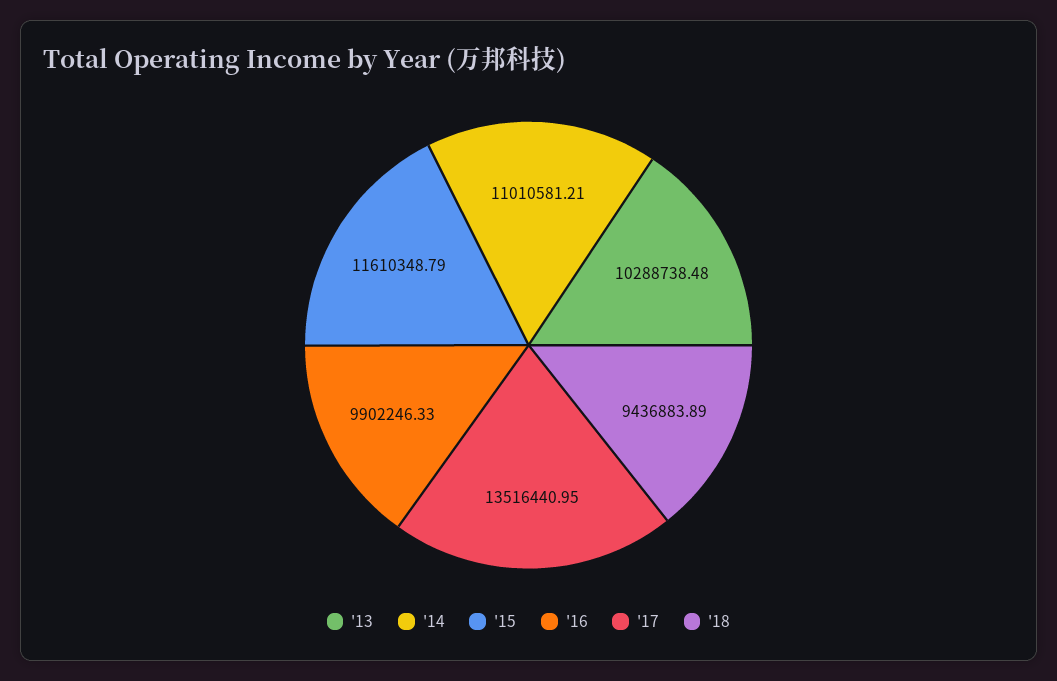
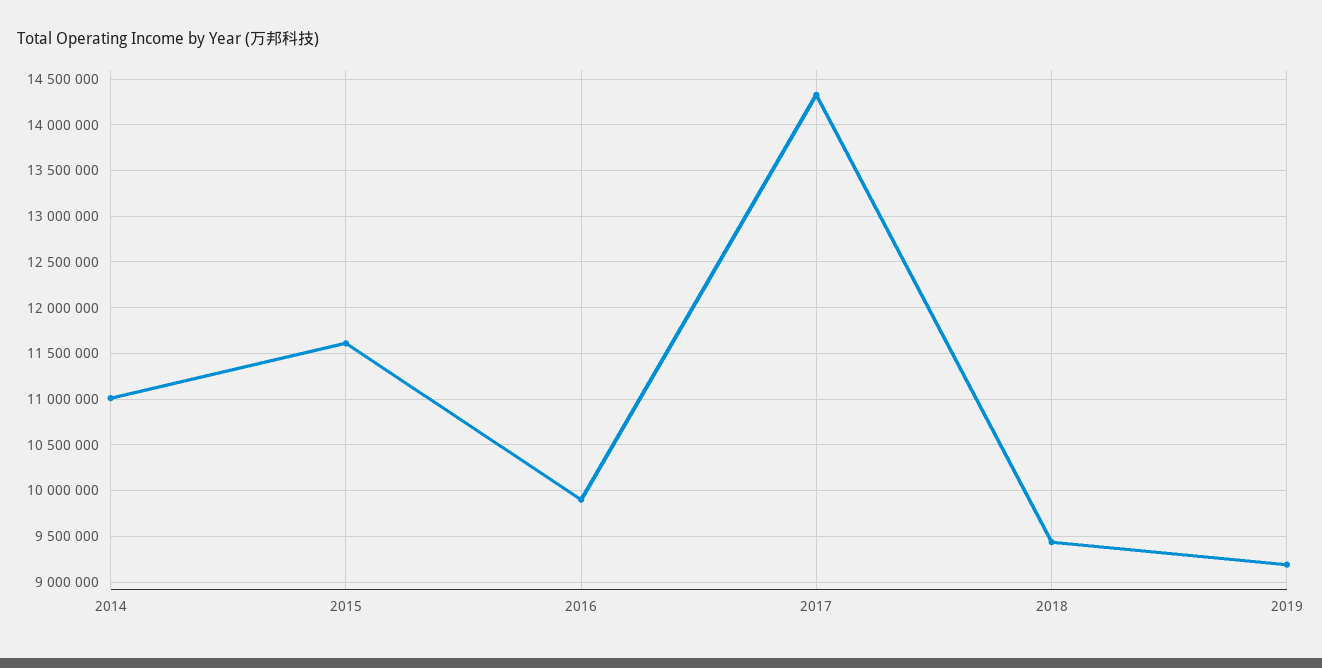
'13: 10288738.48 -> none
'17: 13516440.95 -> 14300000
2019: none -> 9200000

